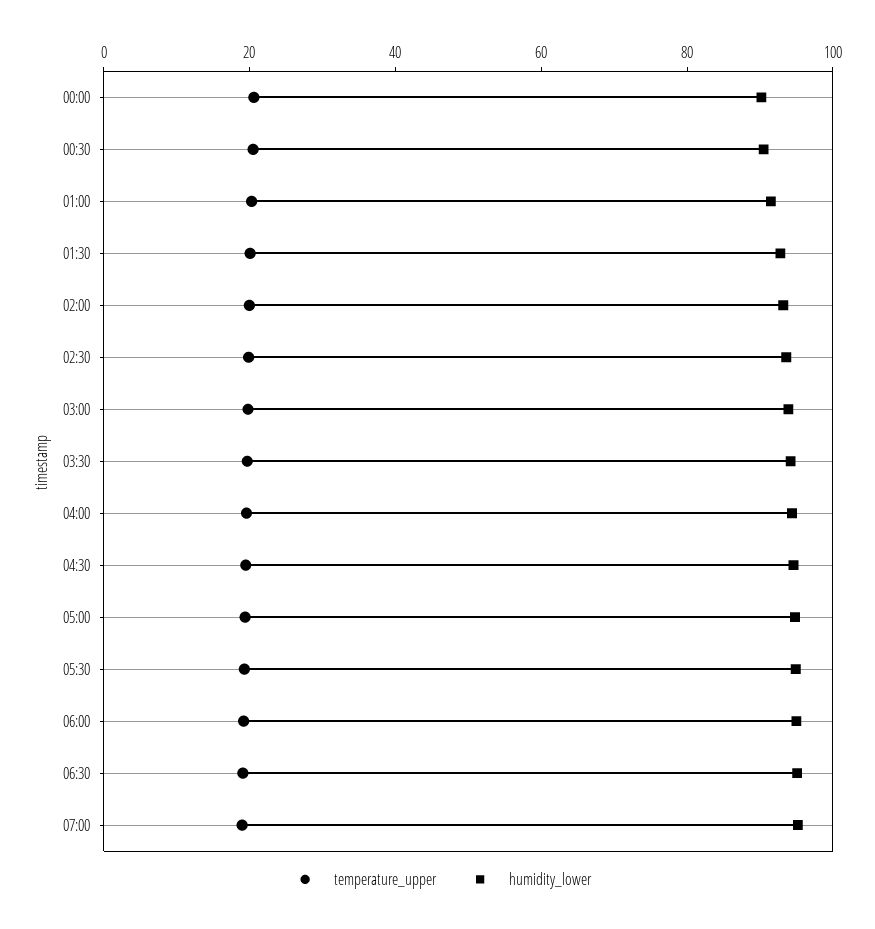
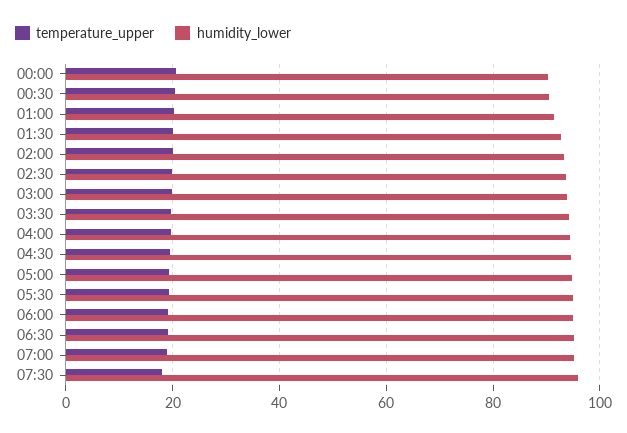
temperature_upper, 07:30: none -> 18
humidity_lower, 07:30: none -> 96

